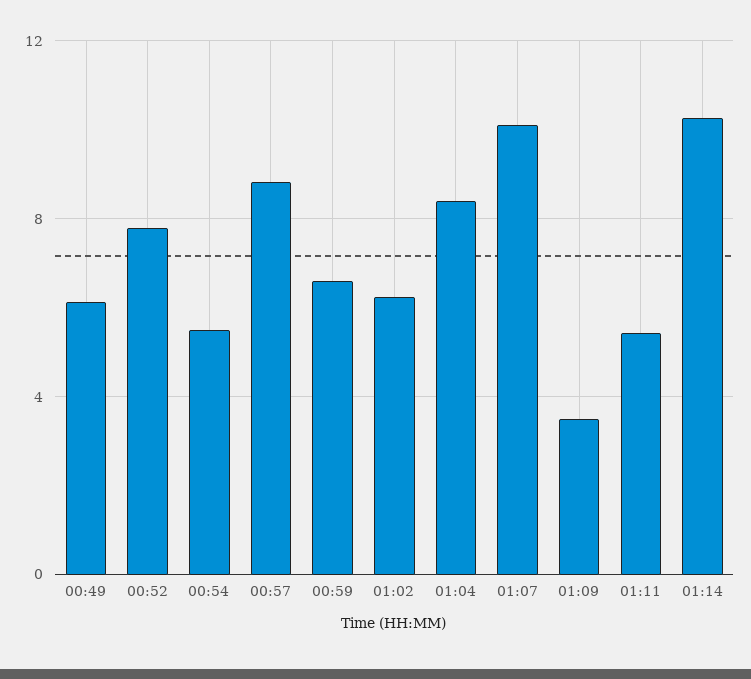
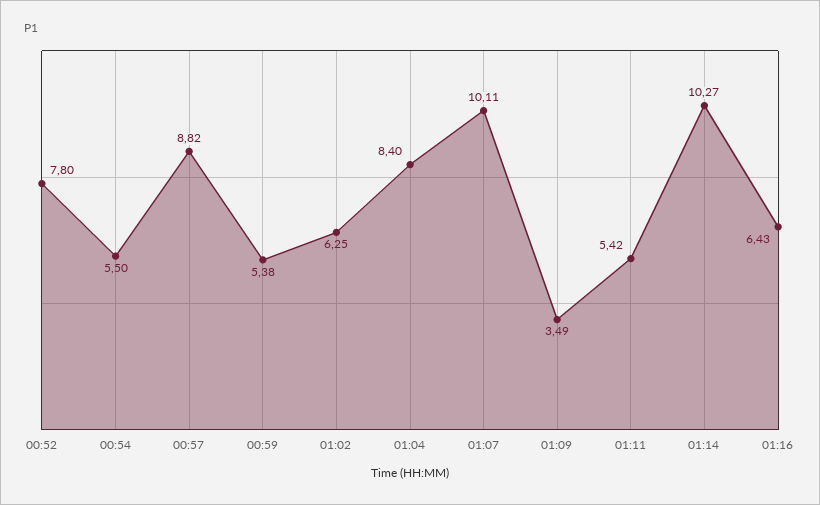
00:49: 6 -> none
00:59: 6.5 -> 5.38
01:16: none -> 6.43

